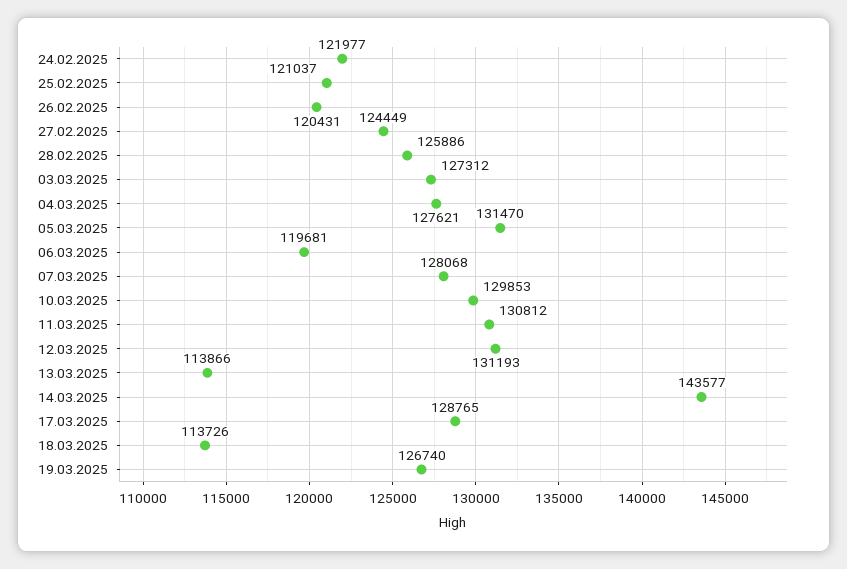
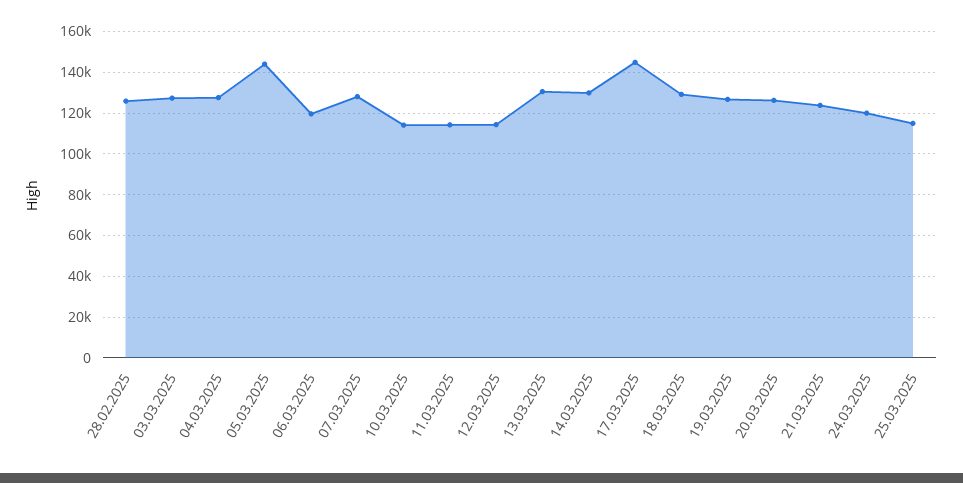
24.02.2025: 121977 -> none
25.02.2025: 121037 -> none
26.02.2025: 120431 -> none
27.02.2025: 124449 -> none
05.03.2025: 131470 -> 145000
10.03.2025: 129853 -> 115000
11.03.2025: 130812 -> 115000
12.03.2025: 131193 -> 115000
13.03.2025: 113866 -> 130000
14.03.2025: 143577 -> 130000
17.03.2025: 128765 -> 145000
18.03.2025: 113726 -> 130000
20.03.2025: none -> 125000
21.03.2025: none -> 125000
24.03.2025: none -> 120000
25.03.2025: none -> 115000

